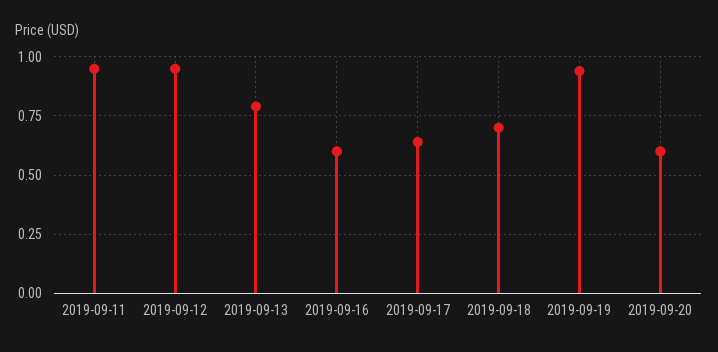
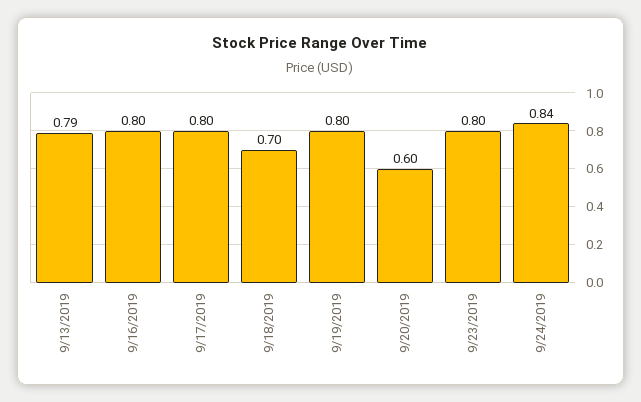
2019-09-11: 0.95 -> none
2019-09-12: 0.95 -> none
2019-09-16: 0.6 -> 0.8
2019-09-17: 0.65 -> 0.8
2019-09-19: 0.95 -> 0.8
9/23/2019: none -> 0.8
9/24/2019: none -> 0.84

